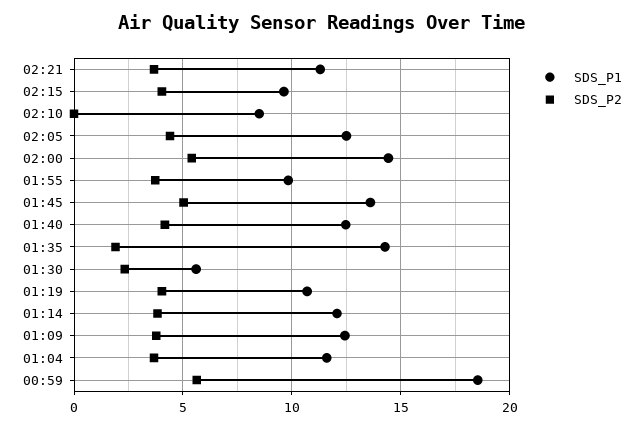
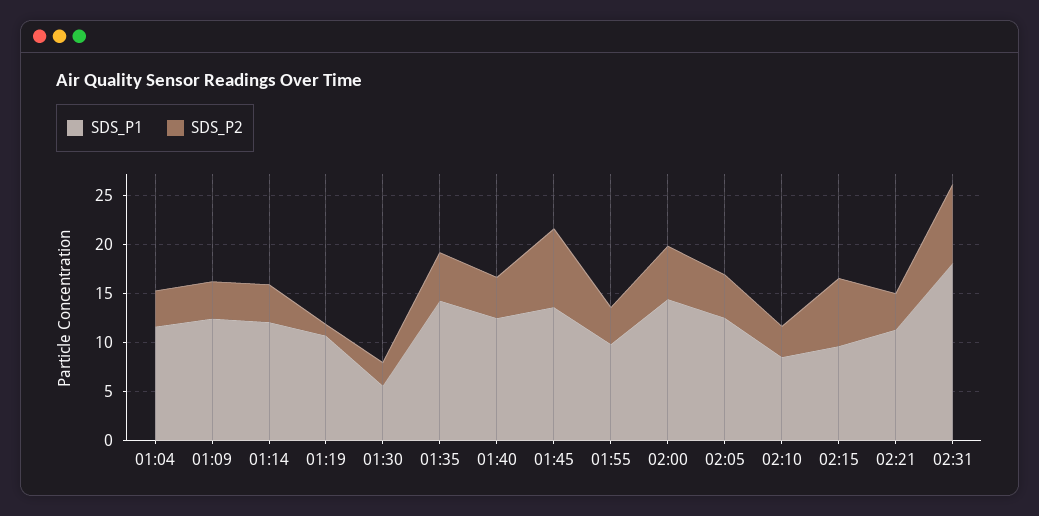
SDS_P2, 02:15: 4 -> 7
SDS_P2, 02:10: 0 -> 3
SDS_P2, 01:45: 5 -> 8
SDS_P2, 01:35: 2 -> 5
SDS_P2, 01:19: 4 -> 1
SDS_P1, 00:59: 18.5 -> none
SDS_P2, 00:59: 5.5 -> none
SDS_P1, 02:31: none -> 18
SDS_P2, 02:31: none -> 8

